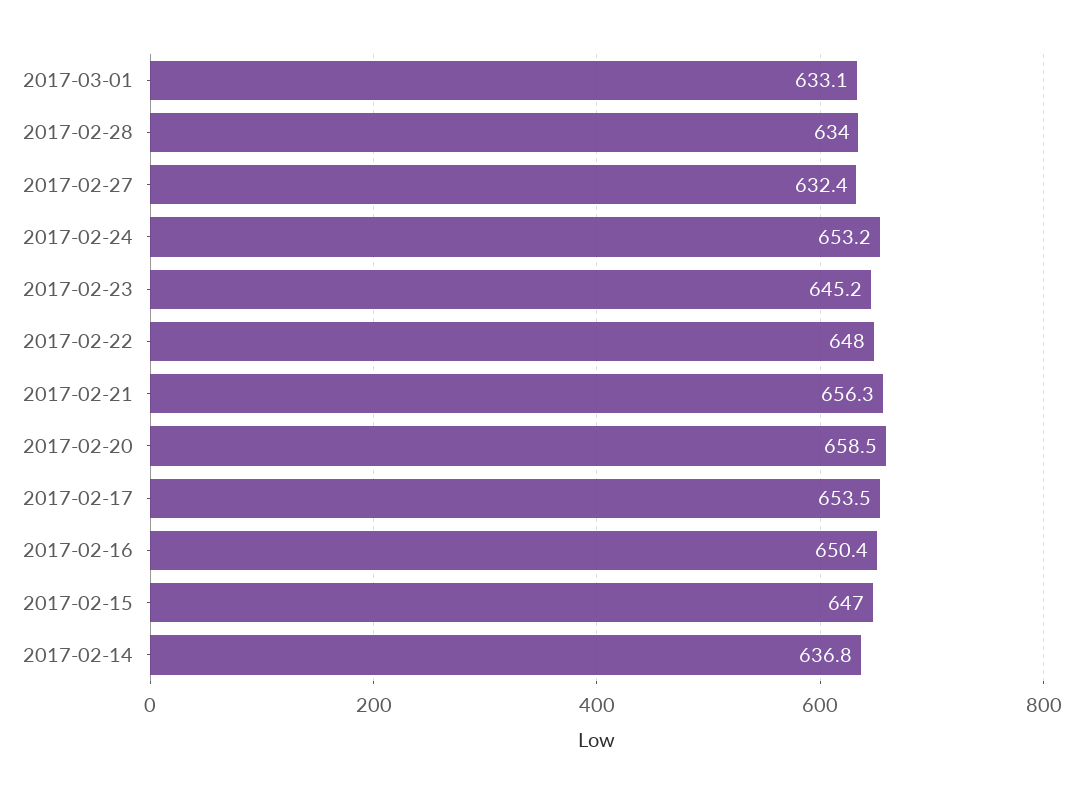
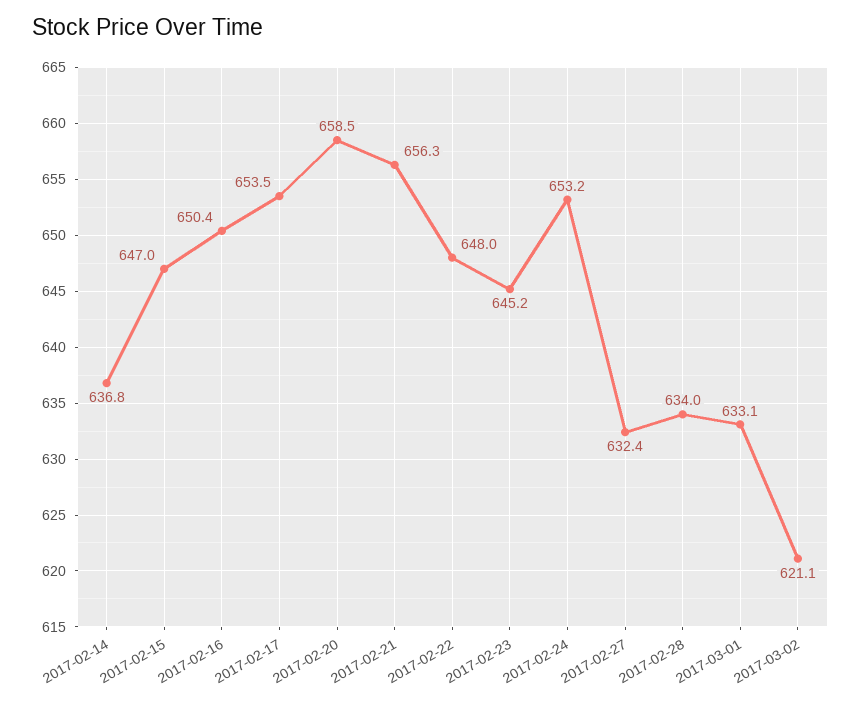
2017-03-02: none -> 621.1

